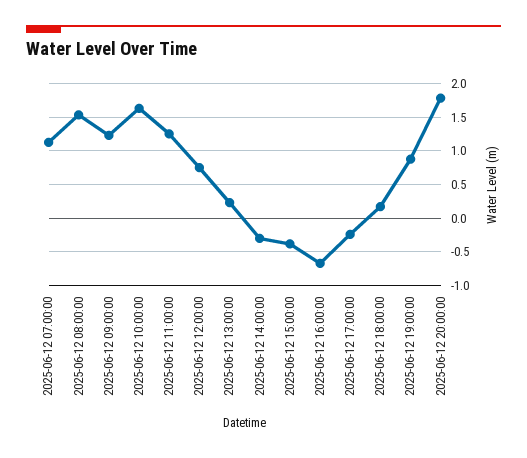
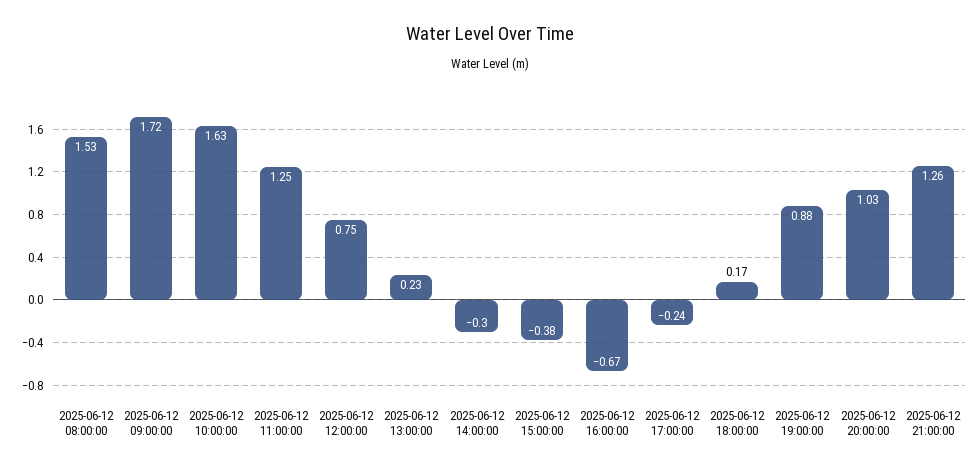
2025-06-12 07:00:00: 1.1 -> none
2025-06-12 09:00:00: 1.2 -> 1.72
2025-06-12 20:00:00: 1.8 -> 1.03
2025-06-12 21:00:00: none -> 1.26

